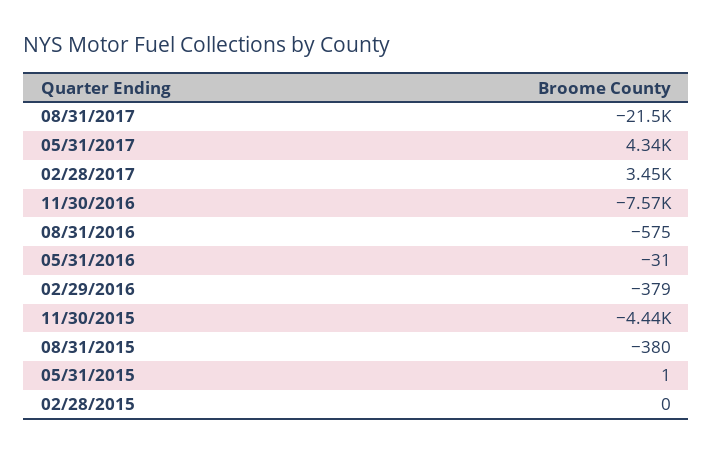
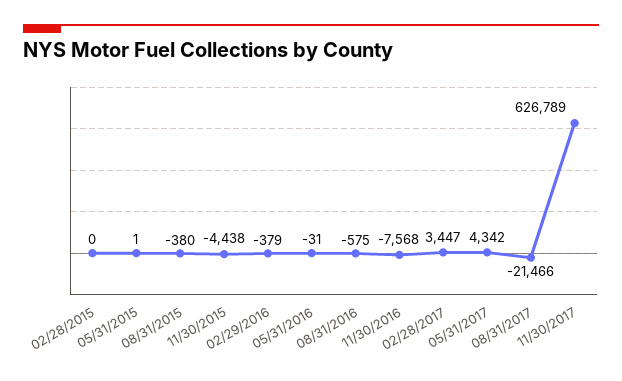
11/30/2017: none -> 626789

